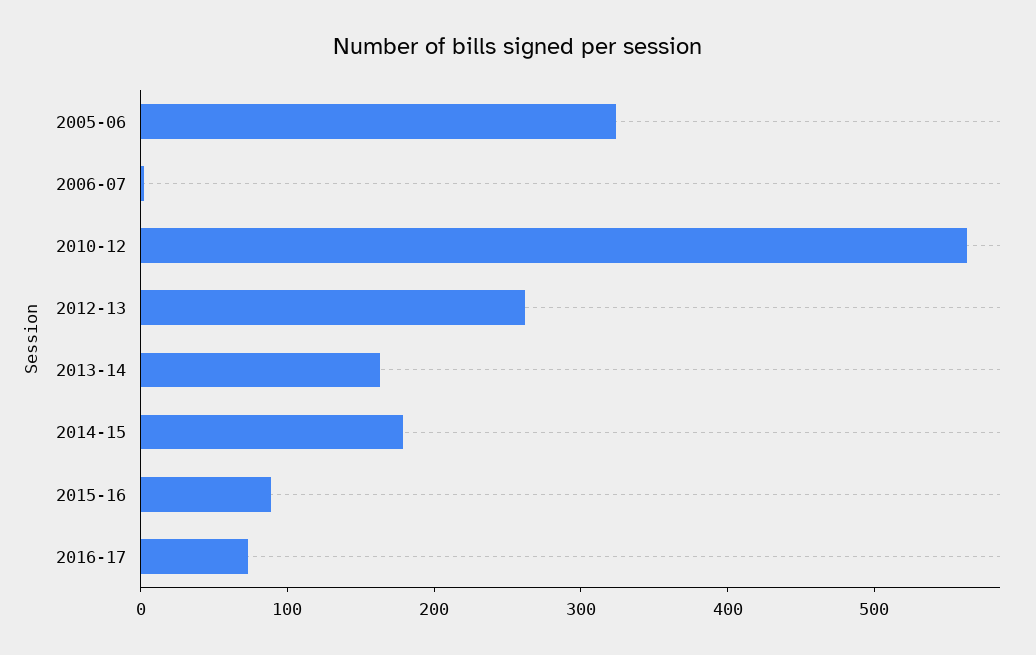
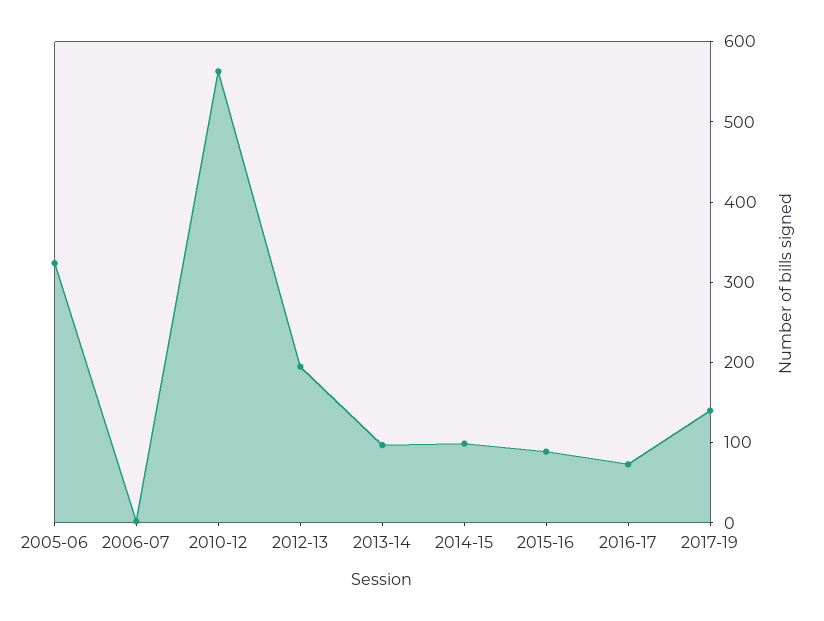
2012-13: 260 -> 200
2013-14: 160 -> 100
2014-15: 180 -> 100
2017-19: none -> 140

